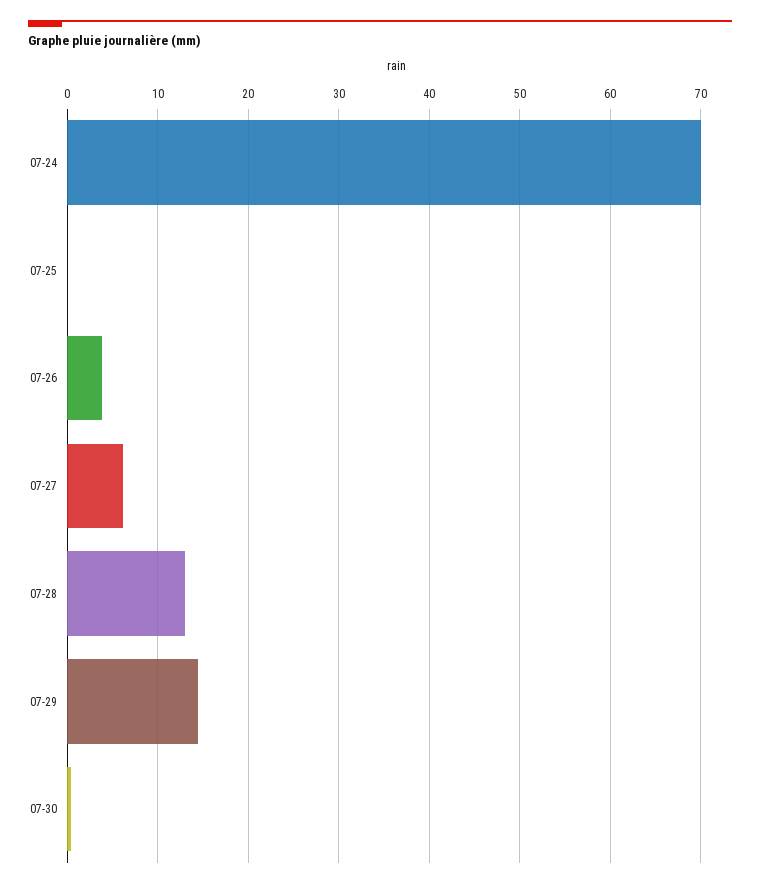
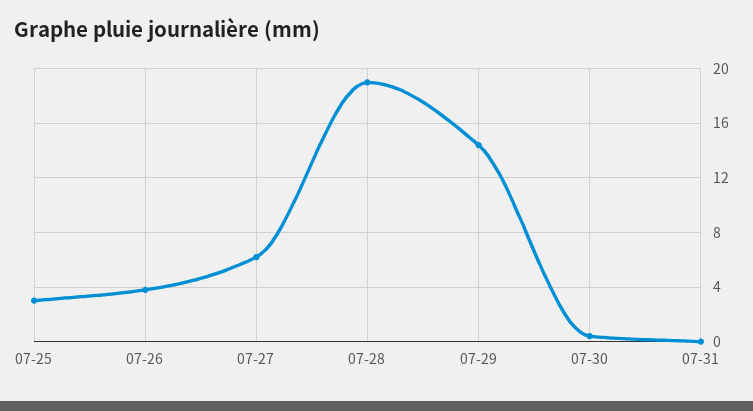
07-24: 70 -> none
07-25: 0 -> 3
07-28: 13 -> 19
07-31: none -> 0

